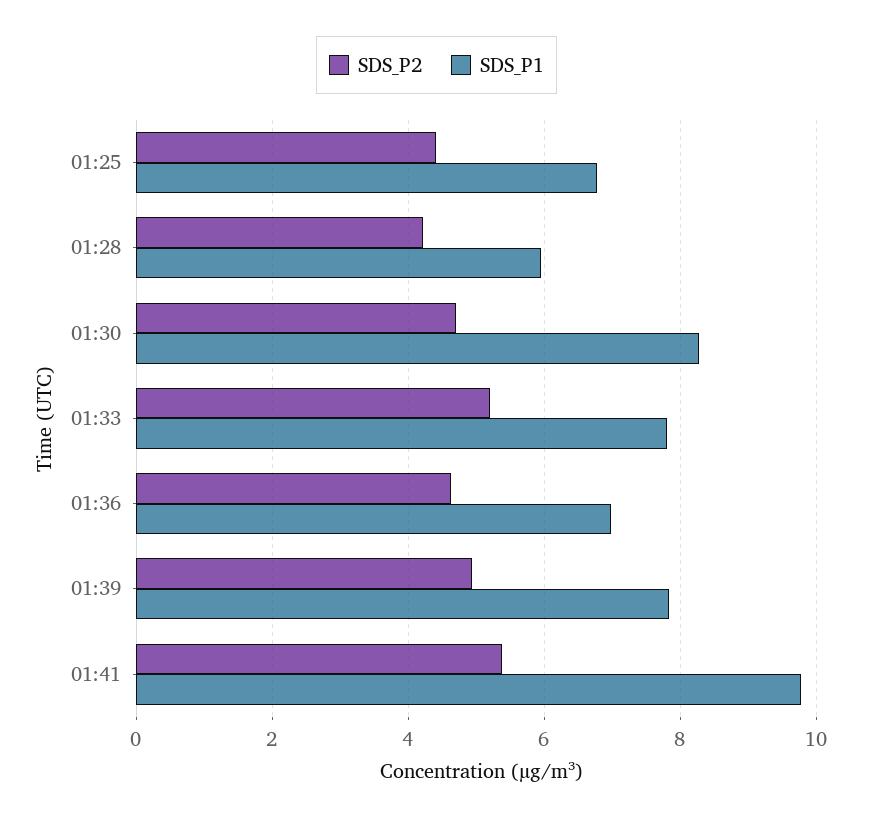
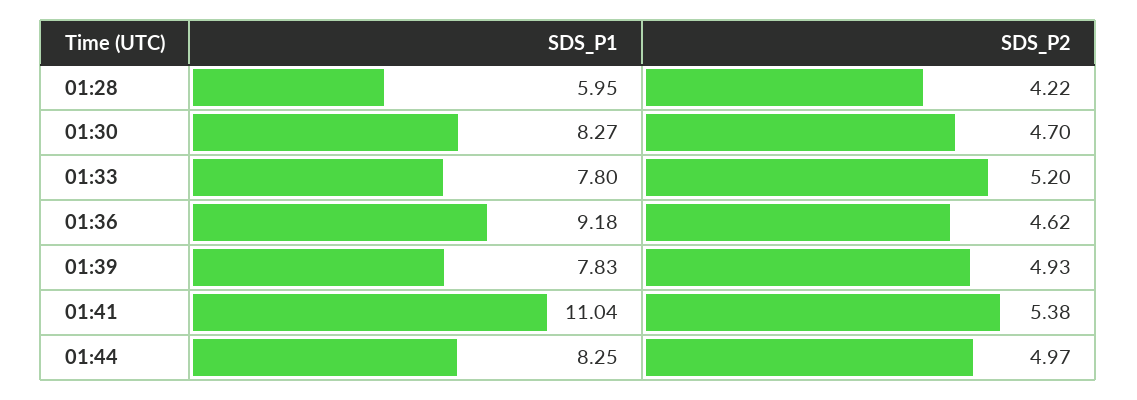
SDS_P2, 01:25: 4.4 -> none
SDS_P1, 01:25: 6.8 -> none
SDS_P1, 01:36: 7 -> 9.18
SDS_P1, 01:41: 9.8 -> 11.04
SDS_P1, 01:44: none -> 8.25
SDS_P2, 01:44: none -> 4.97

